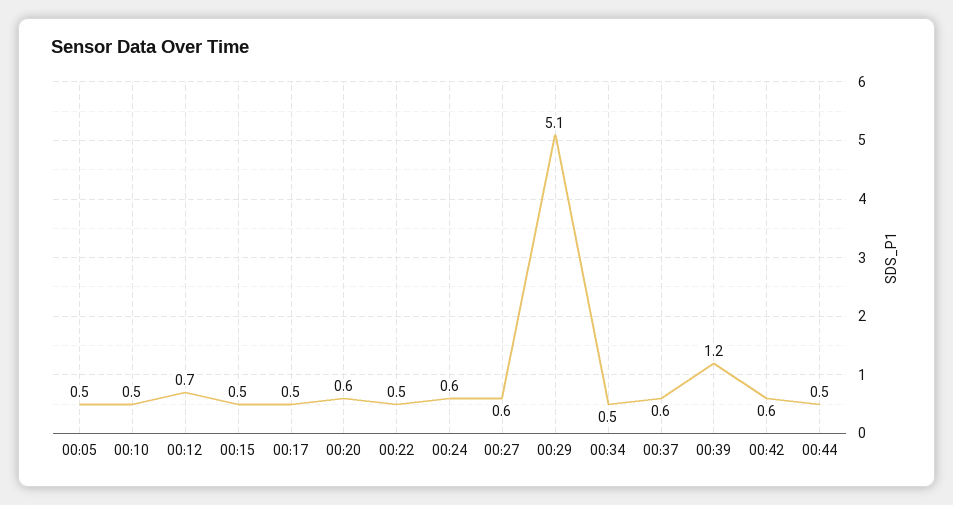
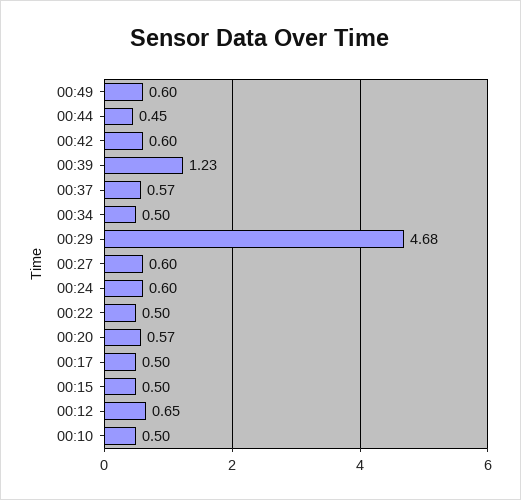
00:05: 0.5 -> none
00:29: 5.1 -> 4.68
00:49: none -> 0.6

